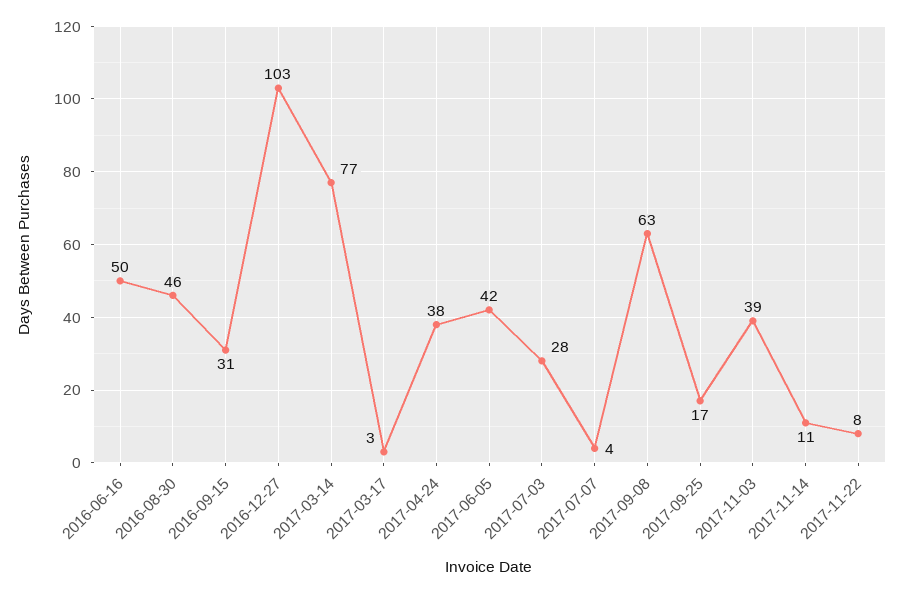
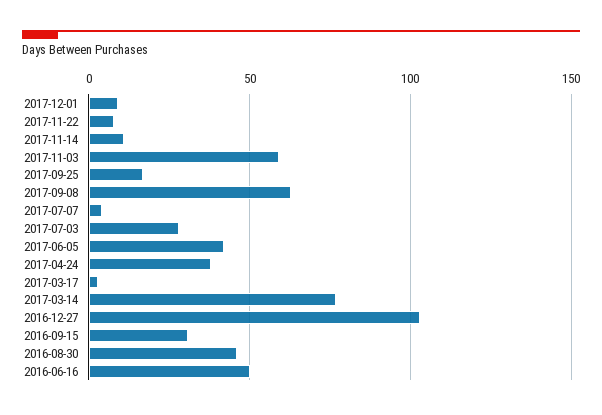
2017-11-03: 39 -> 60
2017-12-01: none -> 10

